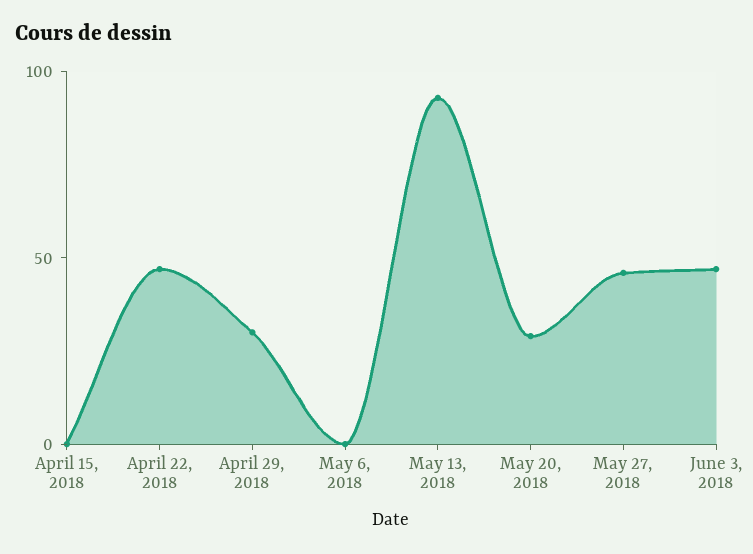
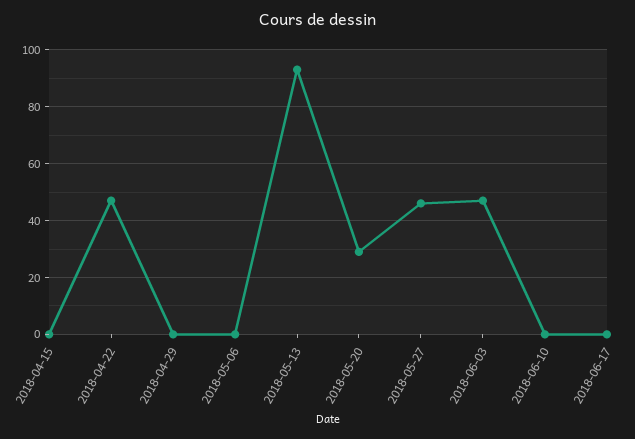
April 29, 2018: 30 -> 0
2018-06-10: none -> 0
2018-06-17: none -> 0

